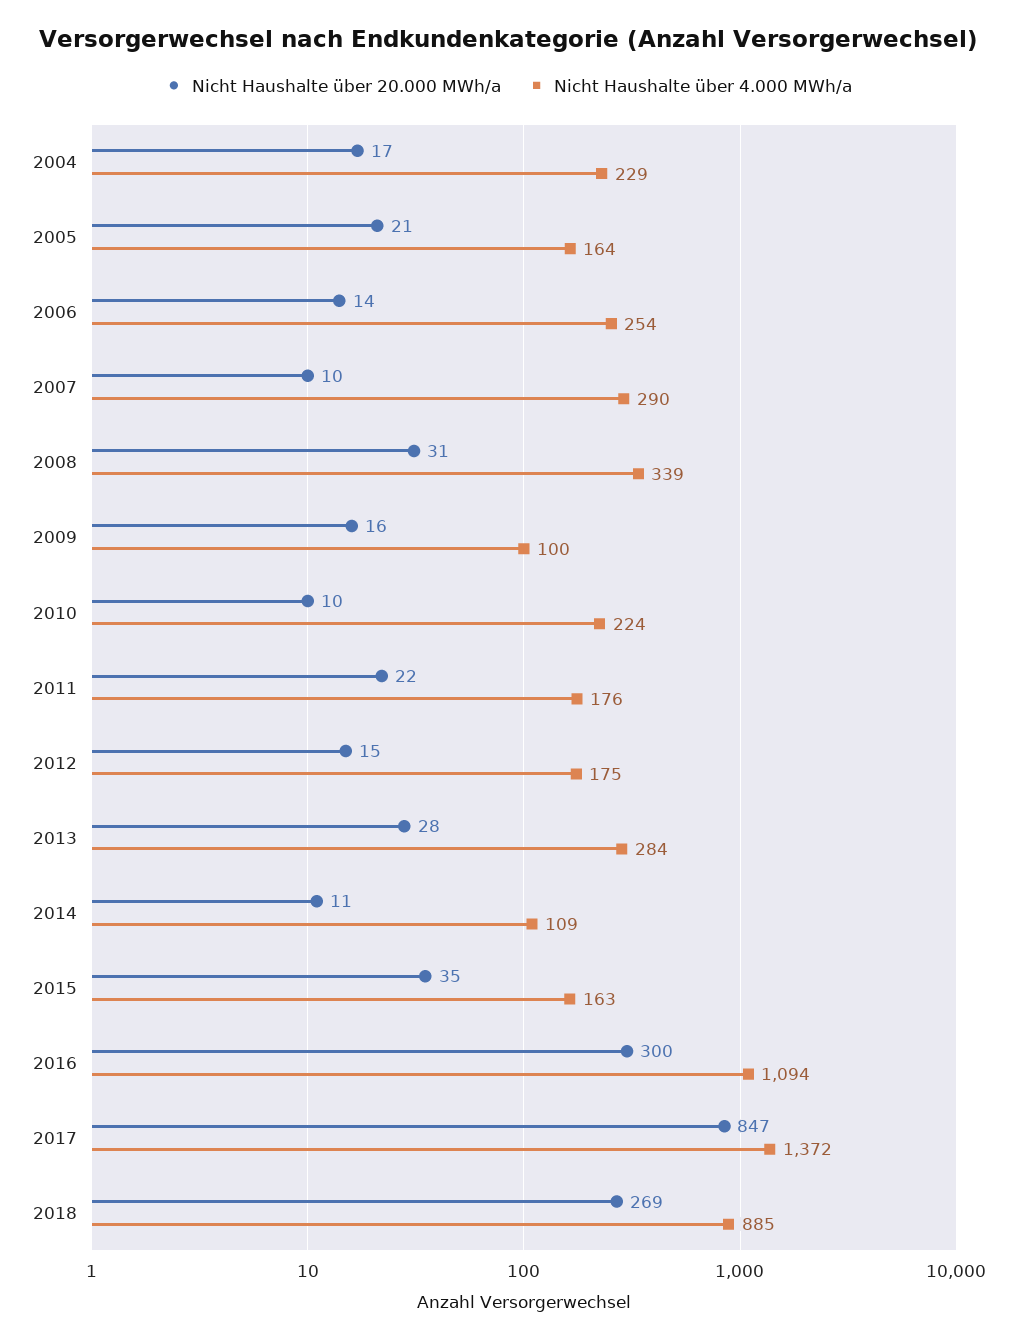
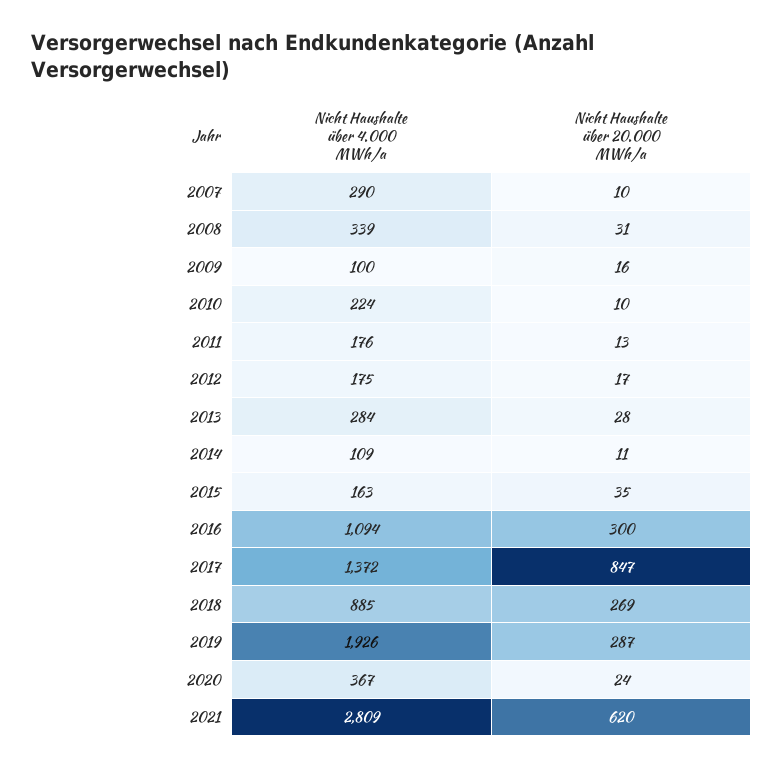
Nicht Haushalte über 20.000 MWh/a, 2004: 17 -> none
Nicht Haushalte über 4.000 MWh/a, 2004: 229 -> none
Nicht Haushalte über 20.000 MWh/a, 2005: 21 -> none
Nicht Haushalte über 4.000 MWh/a, 2005: 164 -> none
Nicht Haushalte über 20.000 MWh/a, 2006: 14 -> none
Nicht Haushalte über 4.000 MWh/a, 2006: 254 -> none
Nicht Haushalte über 20.000 MWh/a, 2011: 22 -> 13
Nicht Haushalte über 20.000 MWh/a, 2012: 15 -> 17
Nicht Haushalte über 4.000 MWh/a, 2019: none -> 1926
Nicht Haushalte über 20.000 MWh/a, 2019: none -> 287
Nicht Haushalte über 4.000 MWh/a, 2020: none -> 367
Nicht Haushalte über 20.000 MWh/a, 2020: none -> 24
Nicht Haushalte über 4.000 MWh/a, 2021: none -> 2809
Nicht Haushalte über 20.000 MWh/a, 2021: none -> 620

